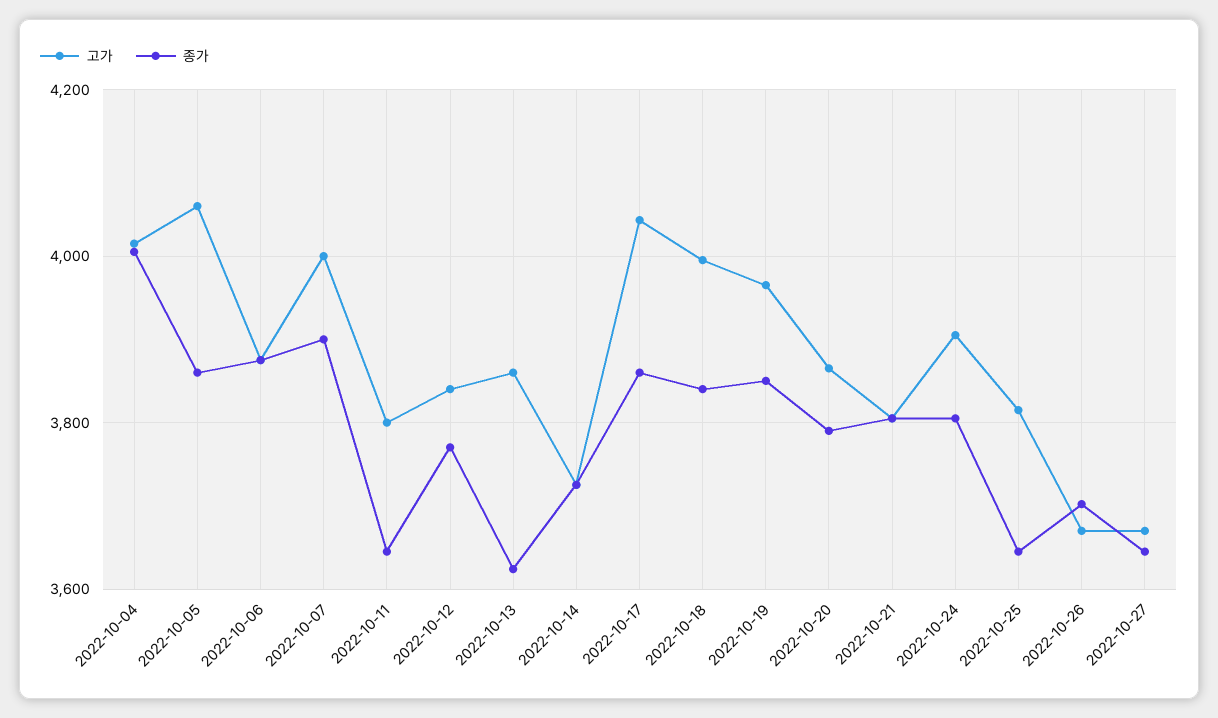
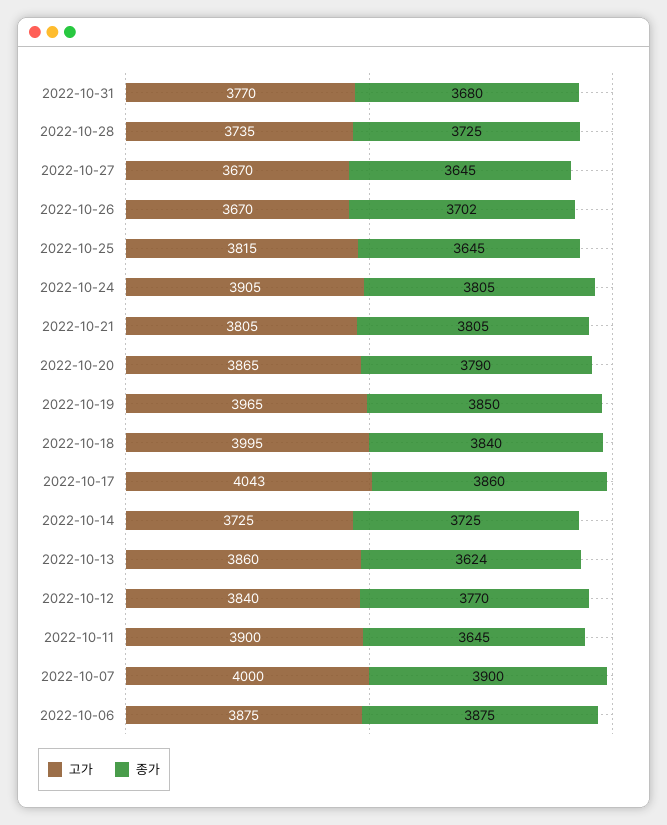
고가, 2022-10-04: 4020 -> none
종가, 2022-10-04: 4000 -> none
고가, 2022-10-05: 4060 -> none
종가, 2022-10-05: 3860 -> none
고가, 2022-10-11: 3800 -> 3900
고가, 2022-10-31: none -> 3770
종가, 2022-10-31: none -> 3680
고가, 2022-10-28: none -> 3735
종가, 2022-10-28: none -> 3725

